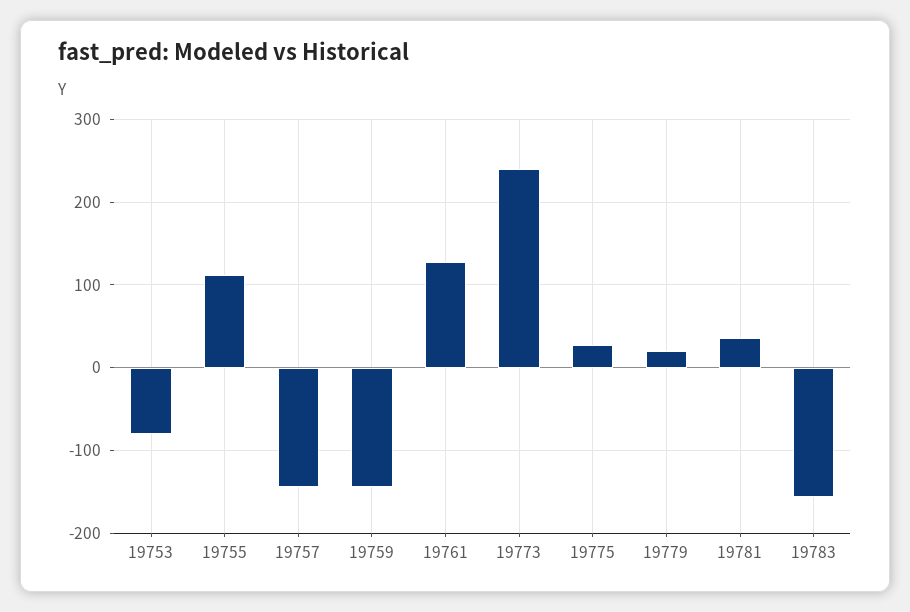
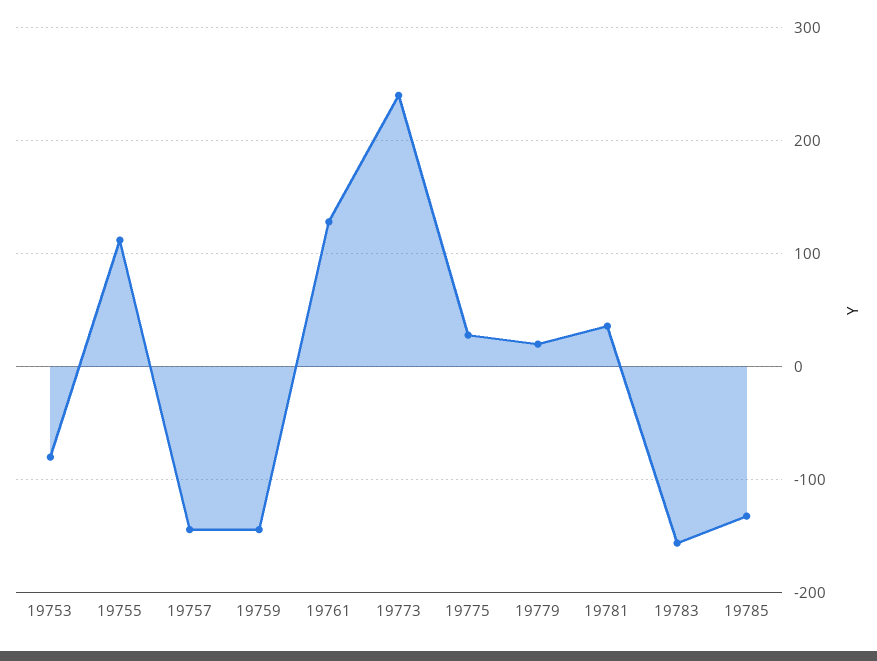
19785: none -> -130

